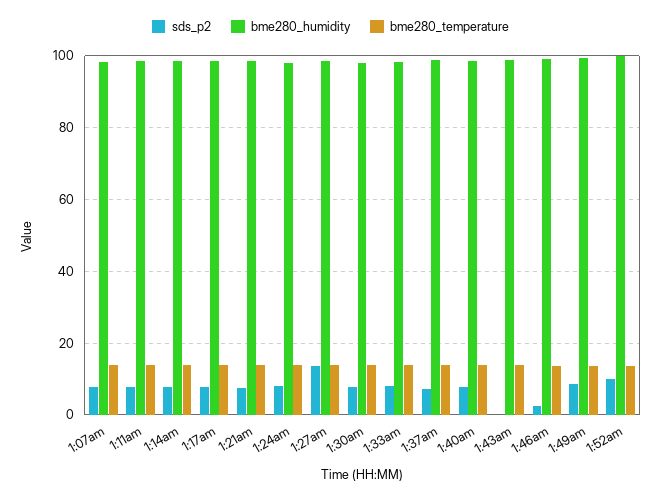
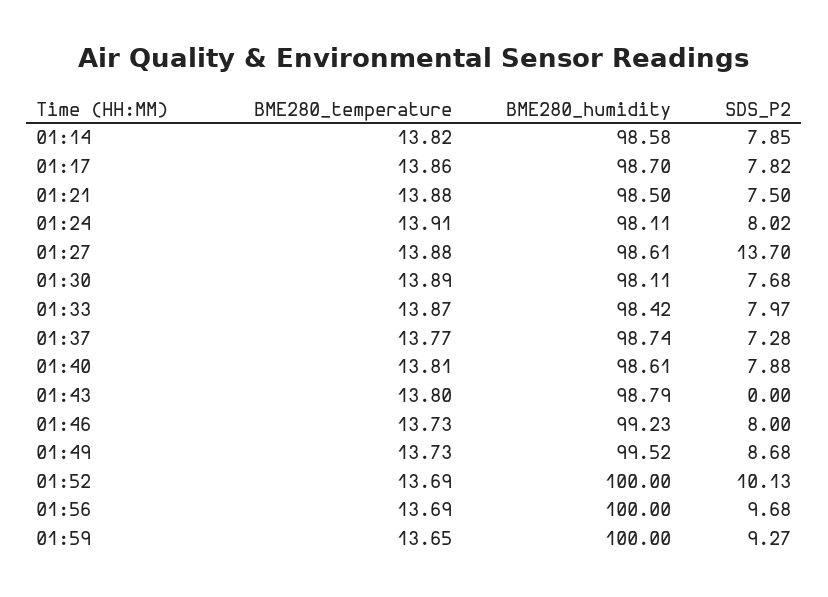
sds_p2, 1:07am: 8 -> none
bme280_humidity, 1:07am: 98 -> none
bme280_temperature, 1:07am: 14 -> none
sds_p2, 1:11am: 8 -> none
bme280_humidity, 1:11am: 98 -> none
bme280_temperature, 1:11am: 14 -> none
sds_p2, 1:46am: 2 -> 8
bme280_temperature, 01:56: none -> 13.69
bme280_humidity, 01:56: none -> 100
sds_p2, 01:56: none -> 9.68
bme280_temperature, 01:59: none -> 13.65
bme280_humidity, 01:59: none -> 100
sds_p2, 01:59: none -> 9.27

